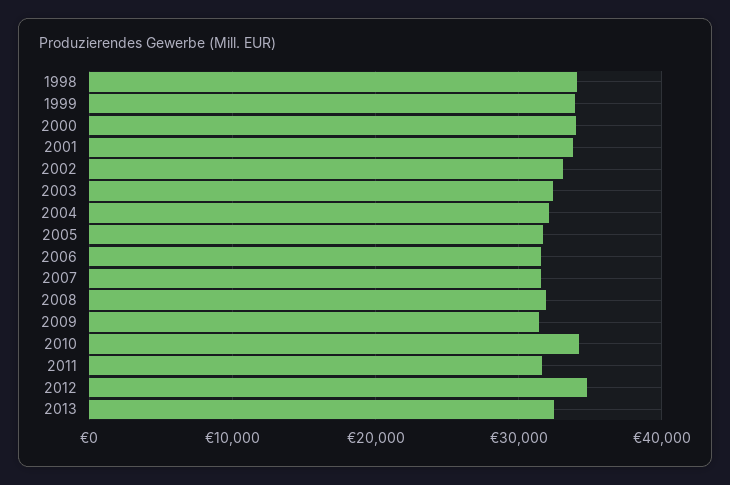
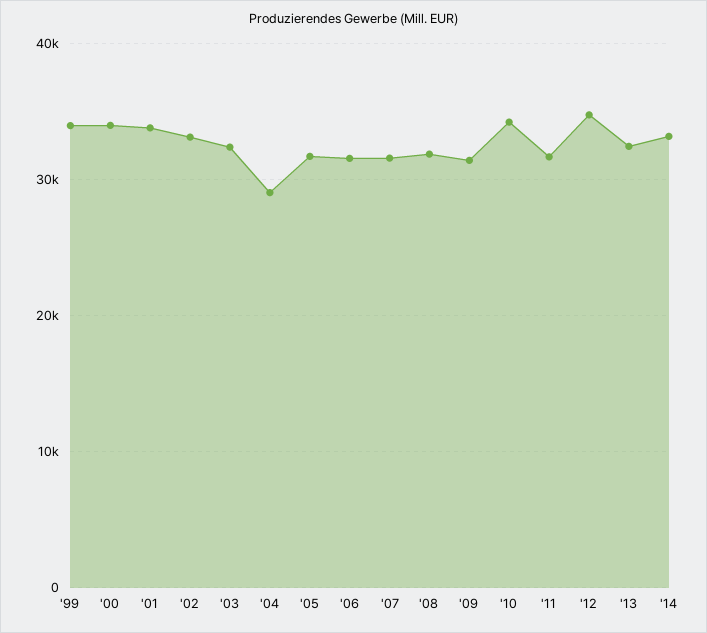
1998: 34000 -> none
2004: 32000 -> 29000
'14: none -> 33000

